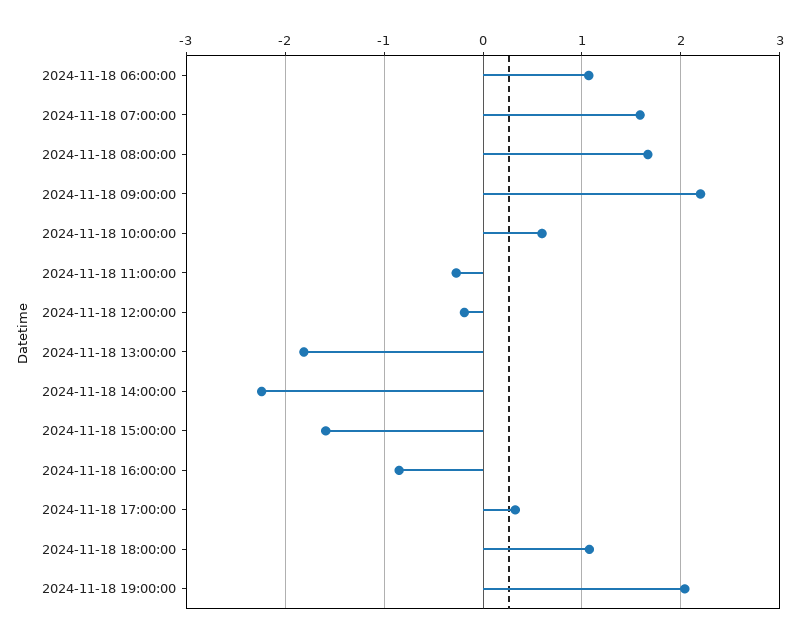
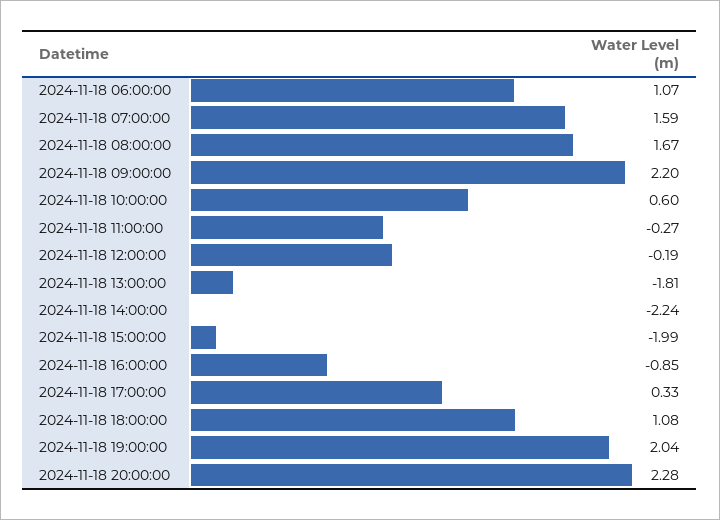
2024-11-18 15:00:00: -1.6 -> -1.99
2024-11-18 20:00:00: none -> 2.28

